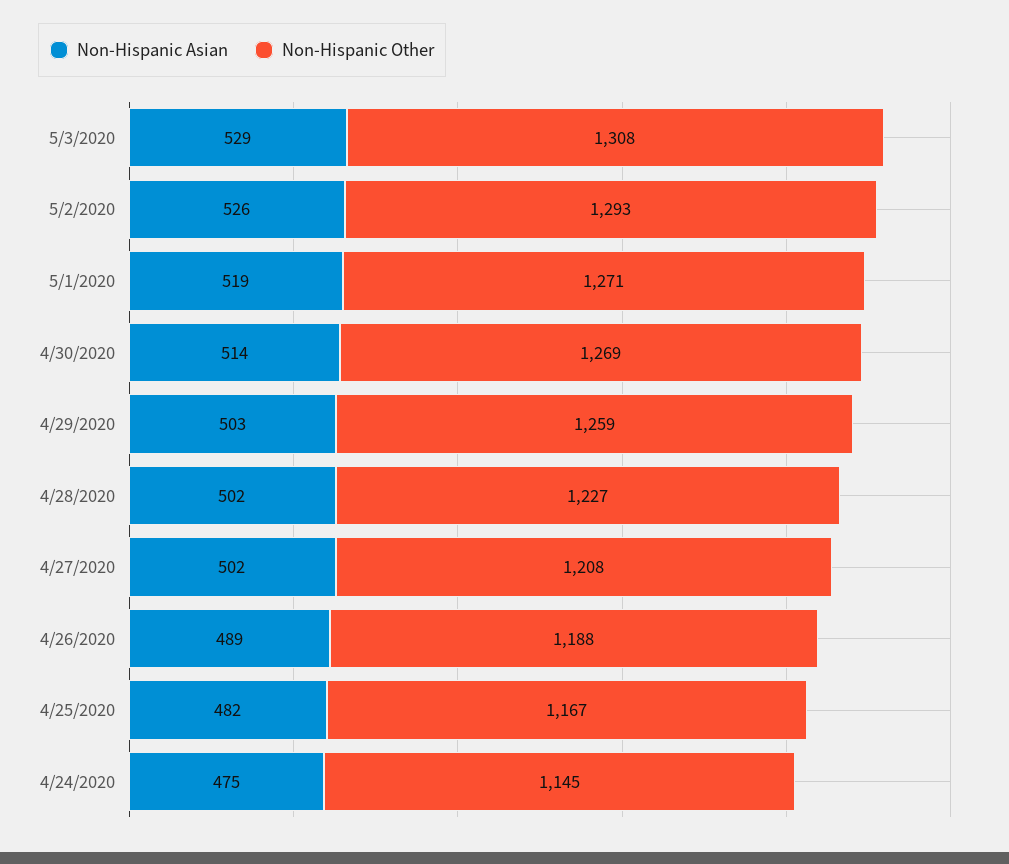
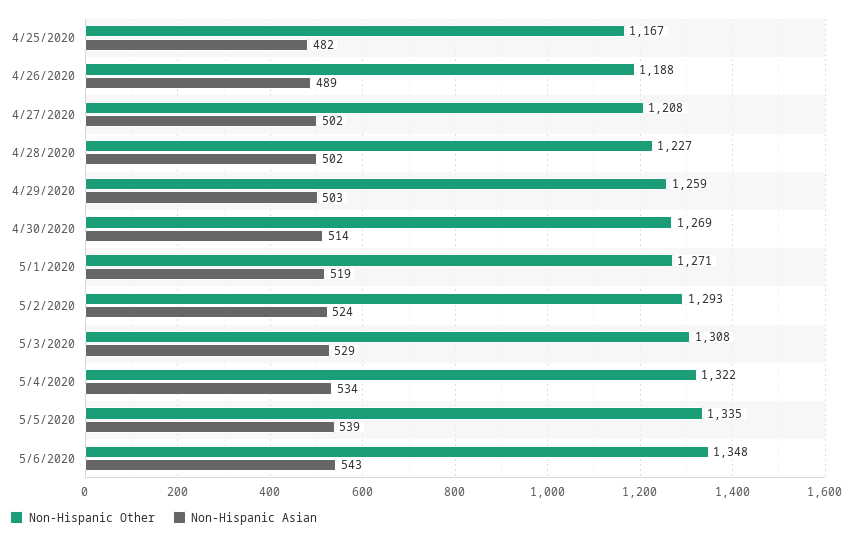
Non-Hispanic Asian, 5/2/2020: 526 -> 524
Non-Hispanic Asian, 4/24/2020: 475 -> none
Non-Hispanic Other, 4/24/2020: 1145 -> none
Non-Hispanic Other, 5/4/2020: none -> 1322
Non-Hispanic Asian, 5/4/2020: none -> 534
Non-Hispanic Other, 5/5/2020: none -> 1335
Non-Hispanic Asian, 5/5/2020: none -> 539
Non-Hispanic Other, 5/6/2020: none -> 1348
Non-Hispanic Asian, 5/6/2020: none -> 543

